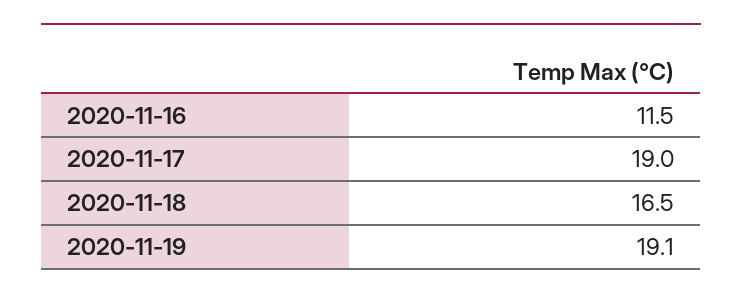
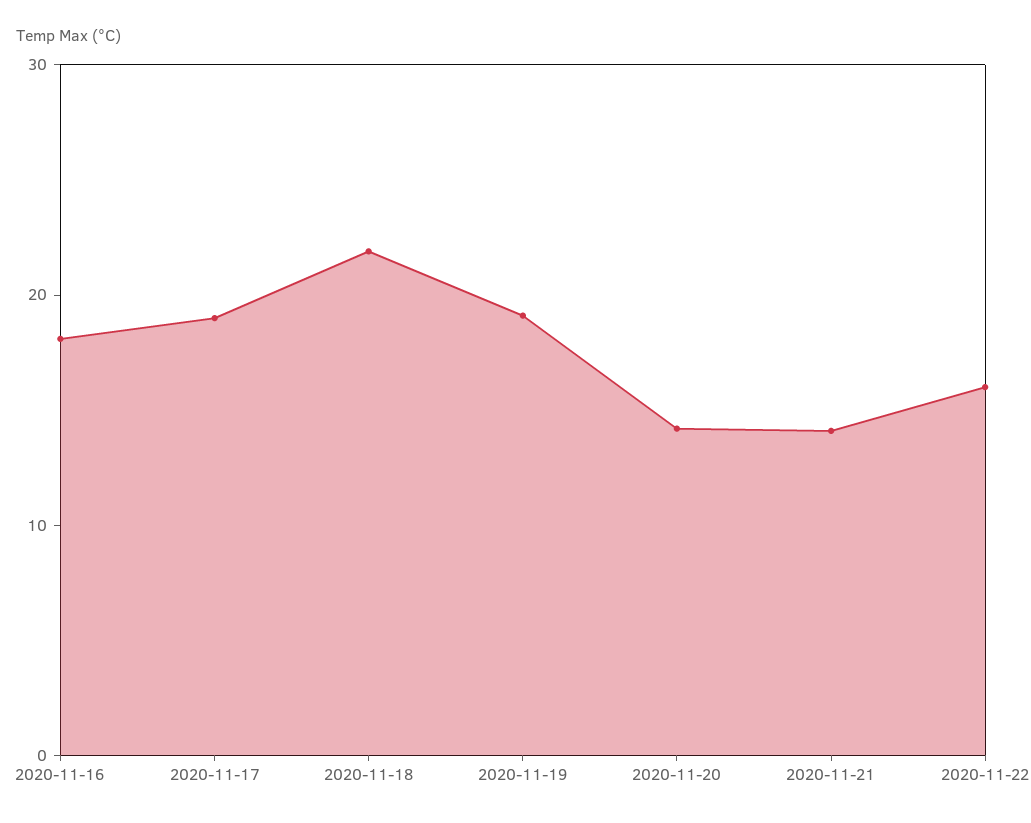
2020-11-16: 11.5 -> 18
2020-11-18: 16.5 -> 22
2020-11-20: none -> 14
2020-11-21: none -> 14
2020-11-22: none -> 16

